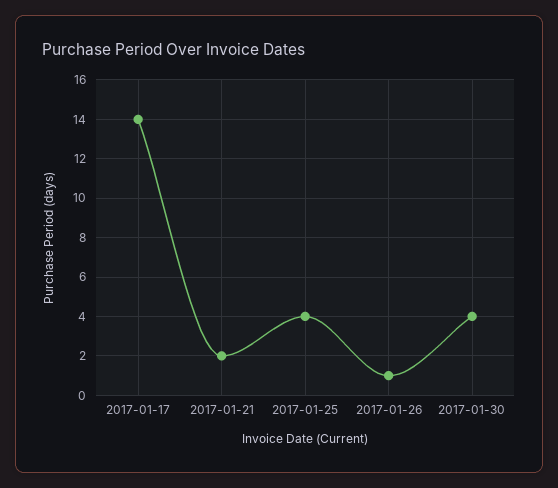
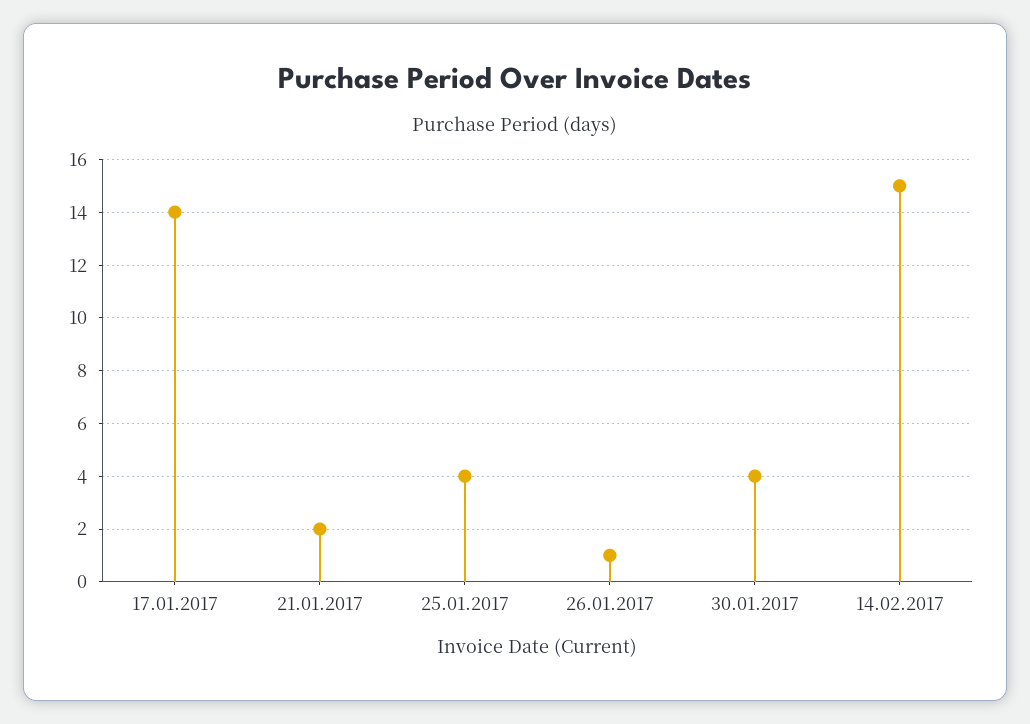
14.02.2017: none -> 15

